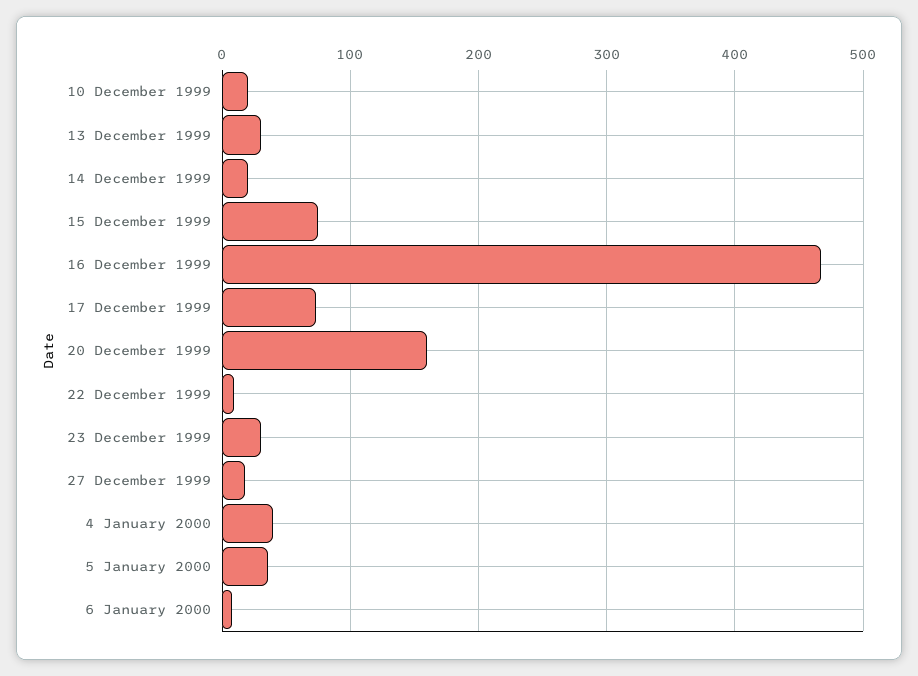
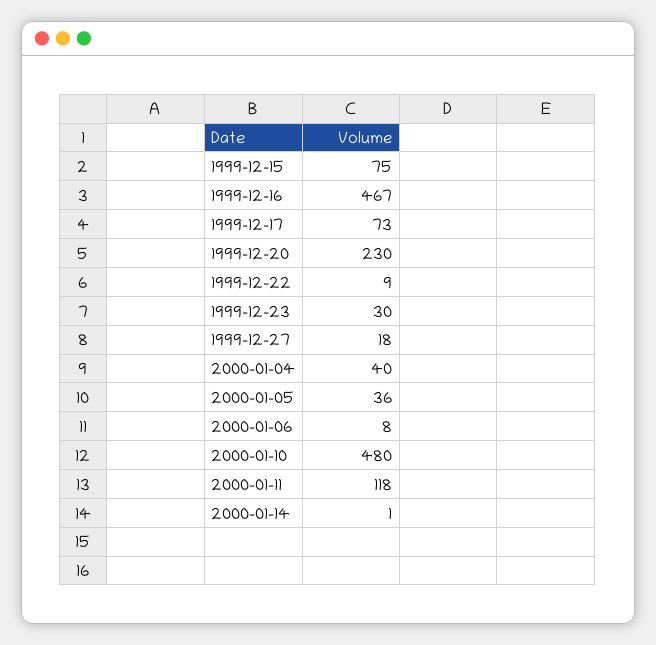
10 December 1999: 20 -> none
13 December 1999: 30 -> none
14 December 1999: 20 -> none
20 December 1999: 160 -> 230
2000-01-10: none -> 480
2000-01-11: none -> 118
2000-01-14: none -> 1

